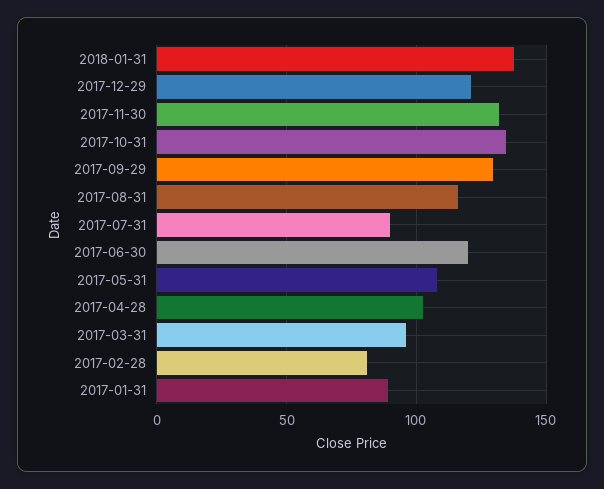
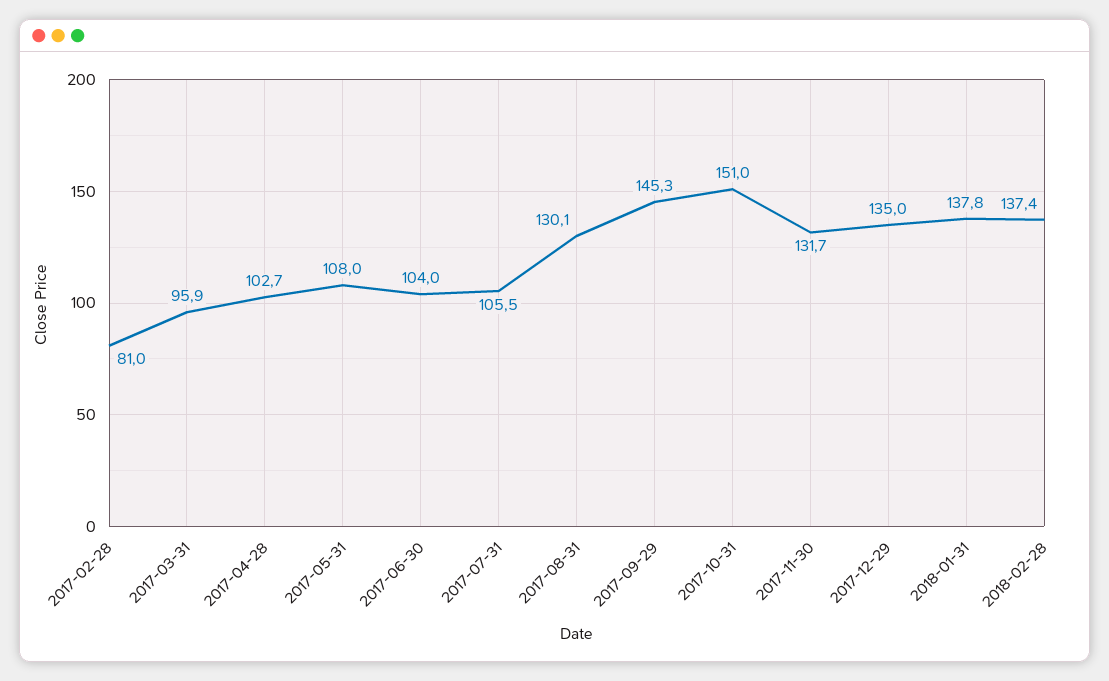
2017-12-29: 120 -> 135
2017-10-31: 135 -> 151
2017-09-29: 130 -> 145.3
2017-08-31: 115 -> 130.1
2017-07-31: 90 -> 105.5
2017-06-30: 120 -> 104
2017-01-31: 90 -> none
2018-02-28: none -> 137.4

